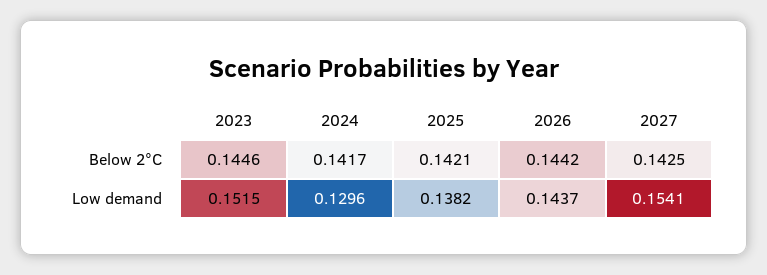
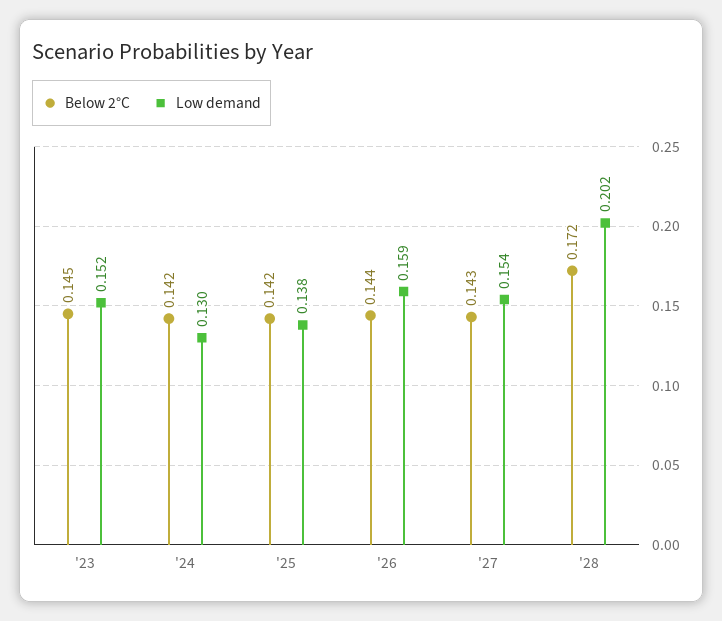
Low demand, 2026: 0.1437 -> 0.159
Below 2°C, '28: none -> 0.172
Low demand, '28: none -> 0.202

